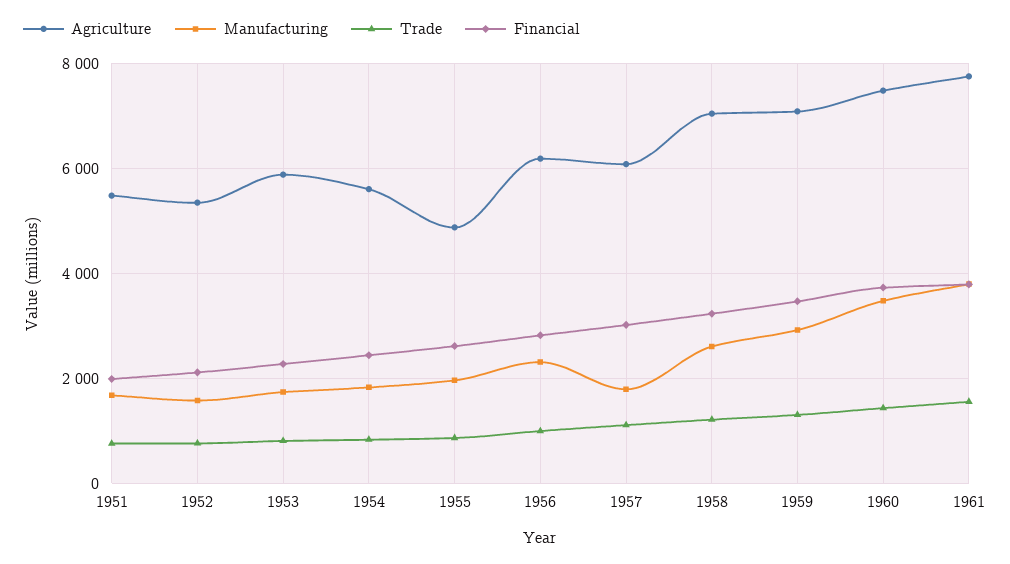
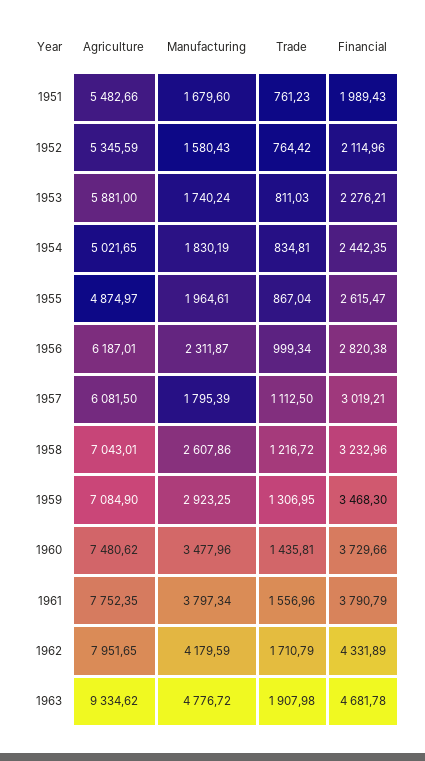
Agriculture, 1954: 5600 -> 5021.65
Agriculture, 1962: none -> 7951.65
Manufacturing, 1962: none -> 4179.59
Trade, 1962: none -> 1710.79
Financial, 1962: none -> 4331.89
Agriculture, 1963: none -> 9334.62
Manufacturing, 1963: none -> 4776.72
Trade, 1963: none -> 1907.98
Financial, 1963: none -> 4681.78

